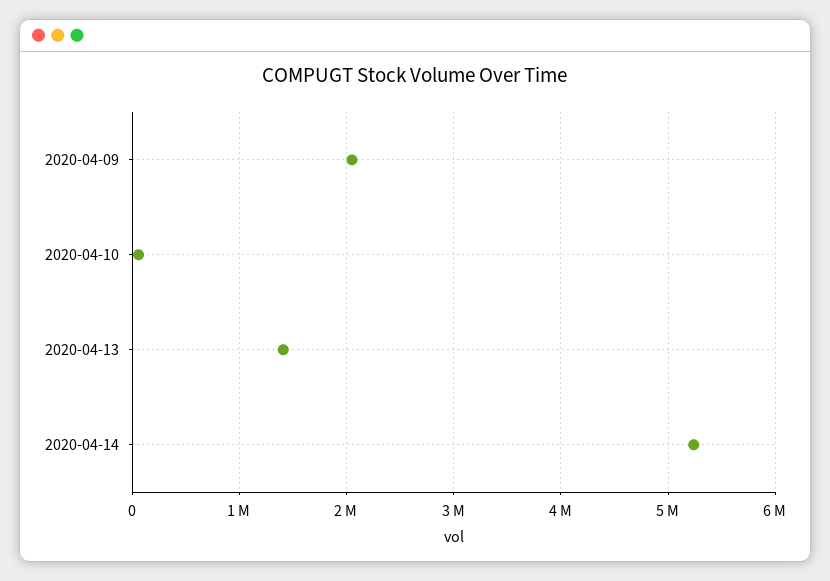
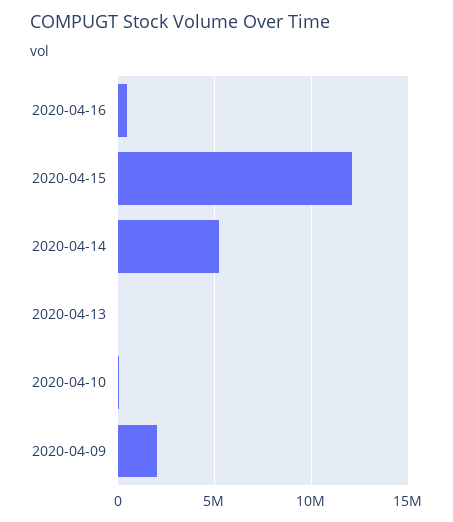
2020-04-13: 1400000 -> 0
2020-04-16: none -> 500000
2020-04-15: none -> 12000000

